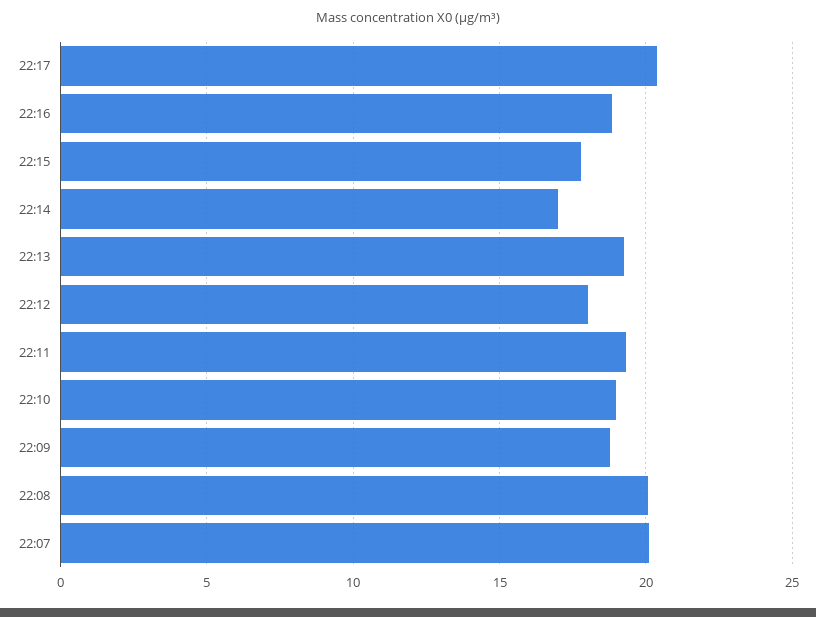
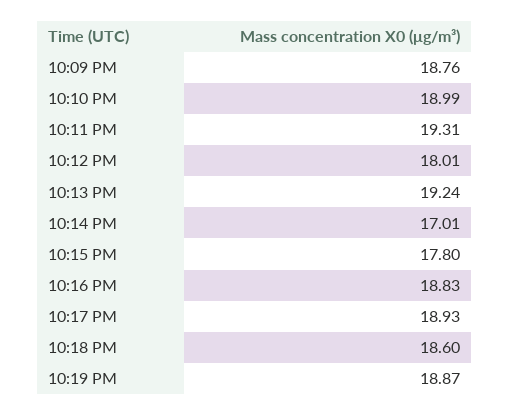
22:17: 20.5 -> 18.93
22:08: 20 -> none
22:07: 20 -> none
10:18 PM: none -> 18.6
10:19 PM: none -> 18.87

